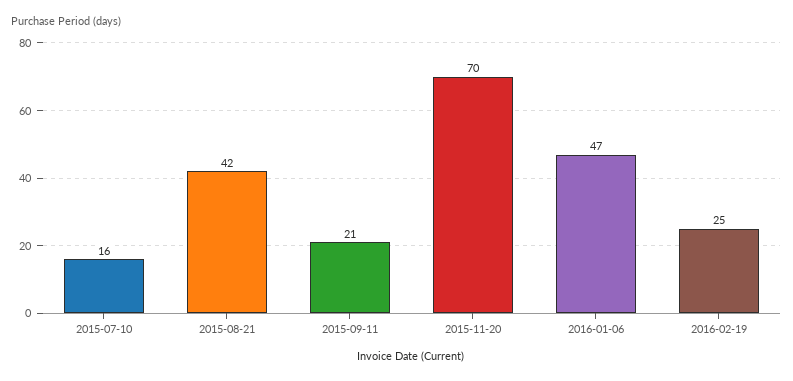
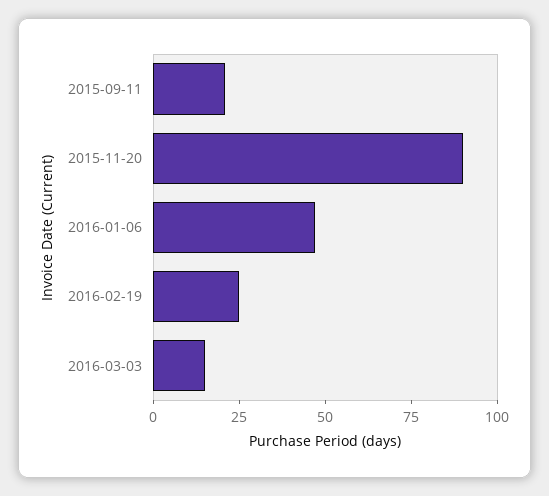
2015-07-10: 16 -> none
2015-08-21: 42 -> none
2015-11-20: 70 -> 90
2016-03-03: none -> 15

